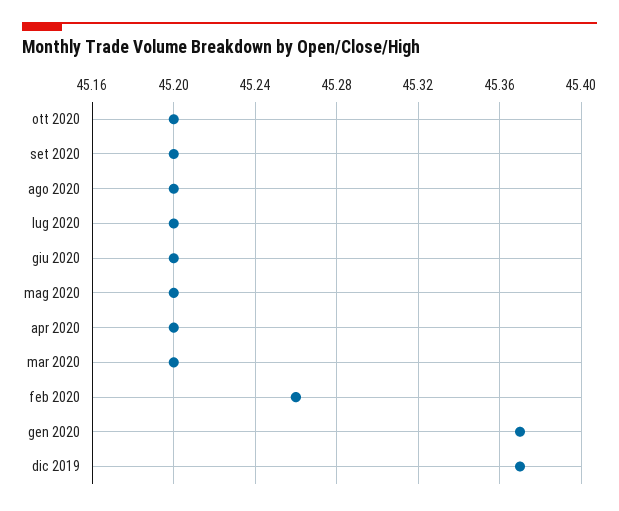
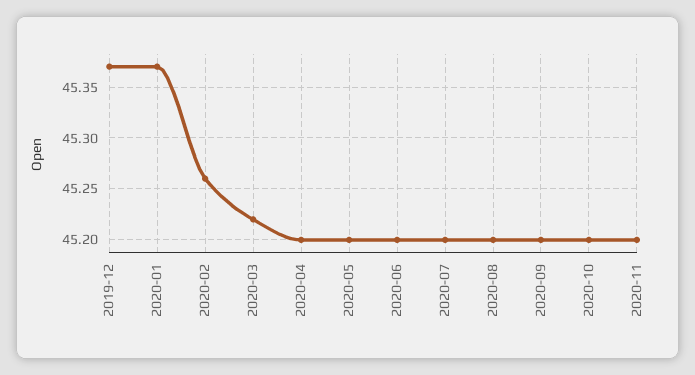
mar 2020: 45.2 -> 45.22
2020-11: none -> 45.2

